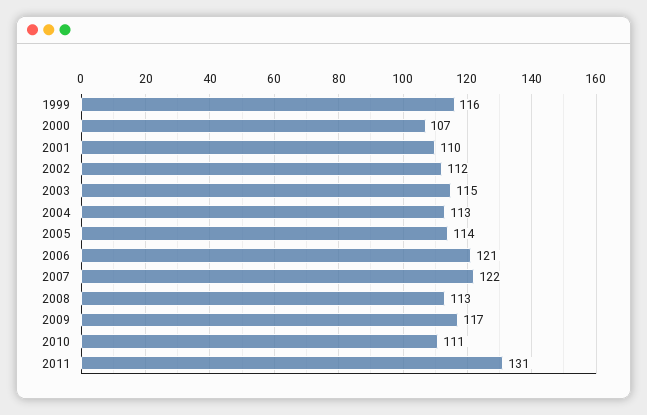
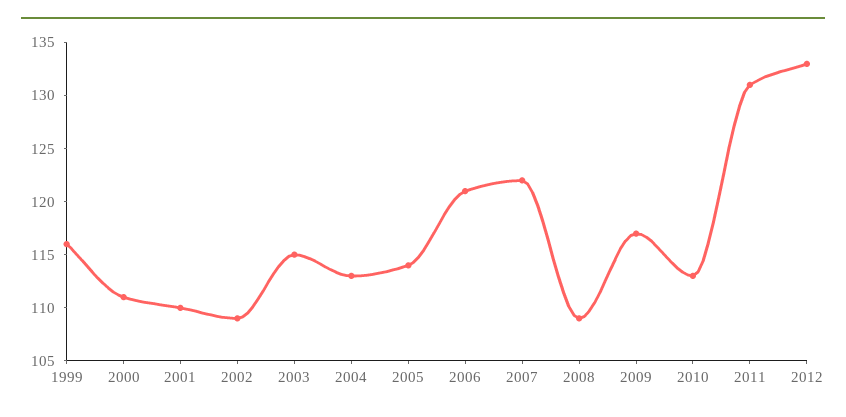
2000: 107 -> 111
2002: 112 -> 109
2008: 113 -> 109
2010: 111 -> 113
2012: none -> 133

